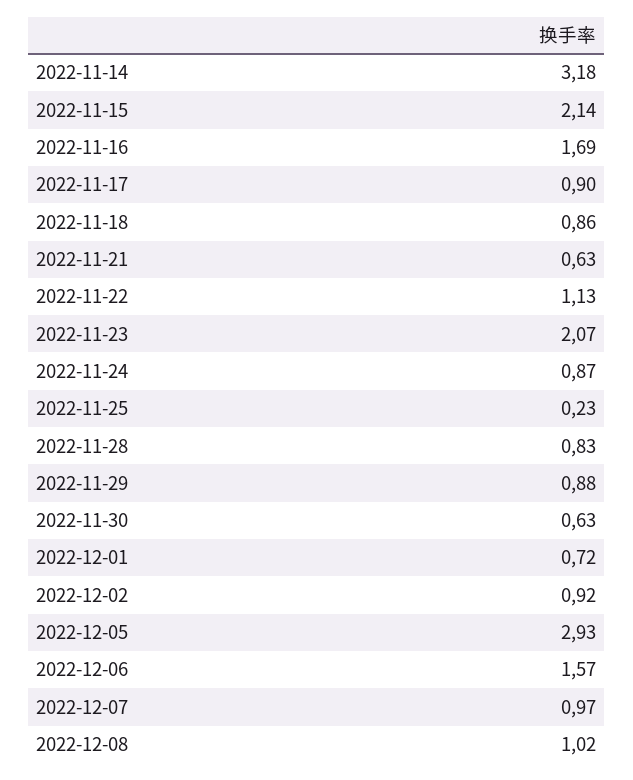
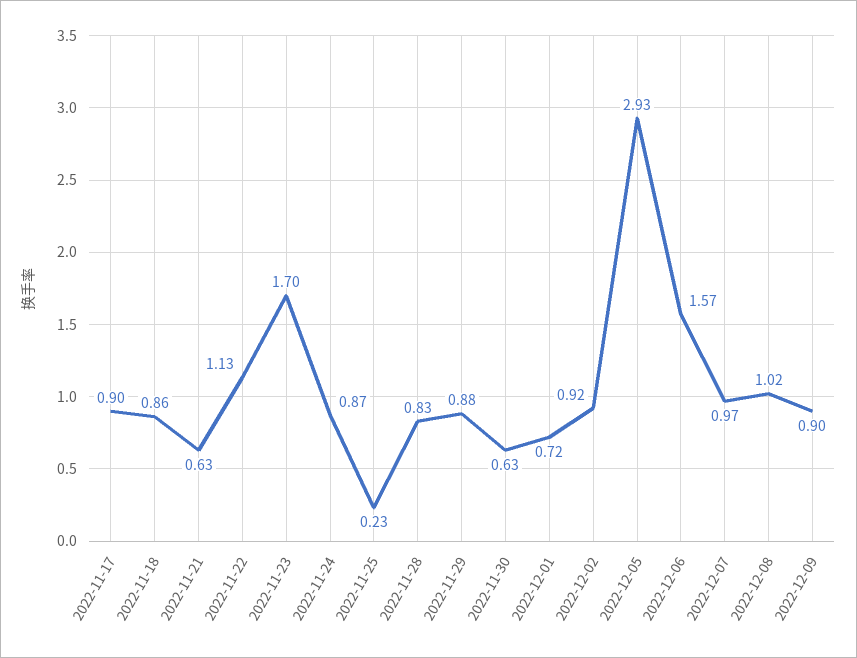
2022-11-14: 3.18 -> none
2022-11-15: 2.14 -> none
2022-11-16: 1.69 -> none
2022-11-23: 2.07 -> 1.7
2022-12-09: none -> 0.9

